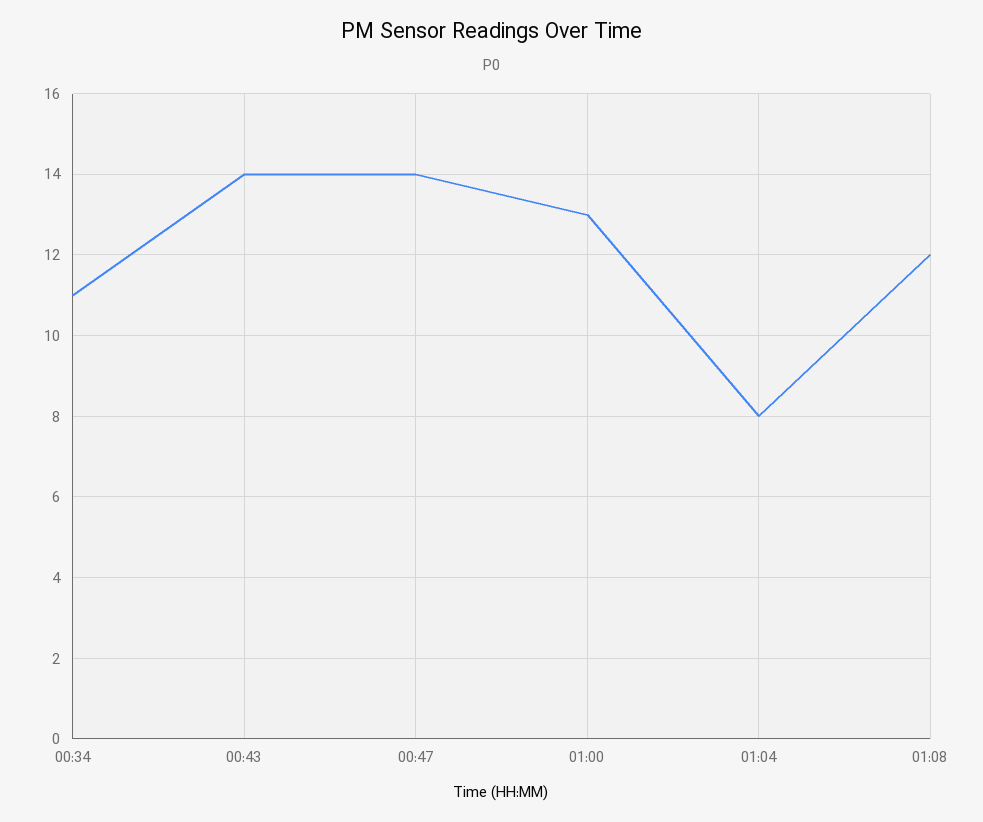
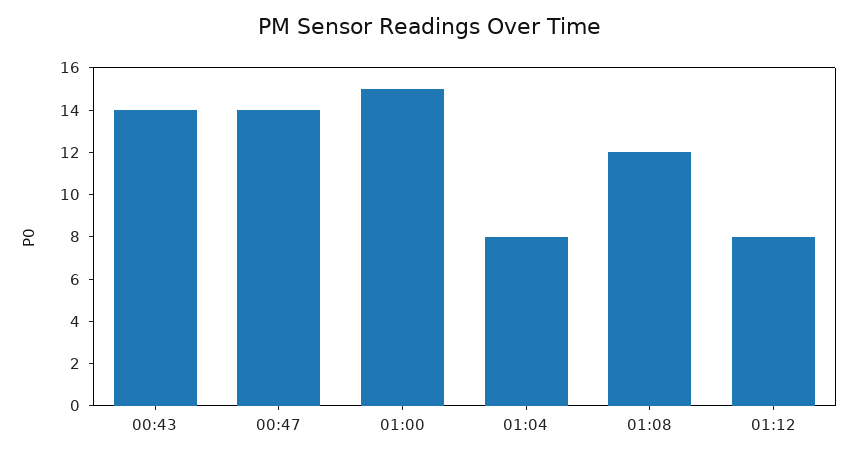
00:34: 11 -> none
01:00: 13 -> 15
01:12: none -> 8

